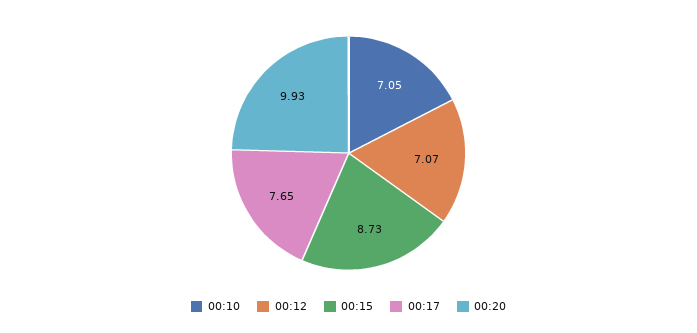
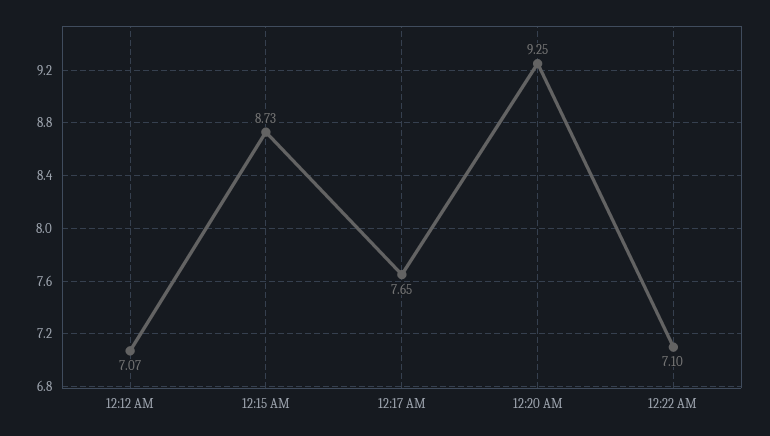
00:10: 7.05 -> none
00:20: 9.93 -> 9.25
12:22 AM: none -> 7.1

